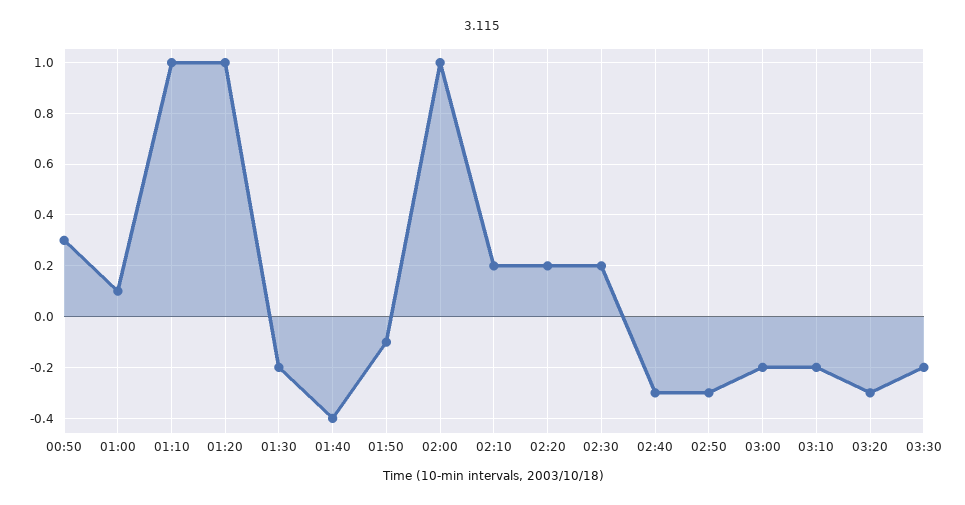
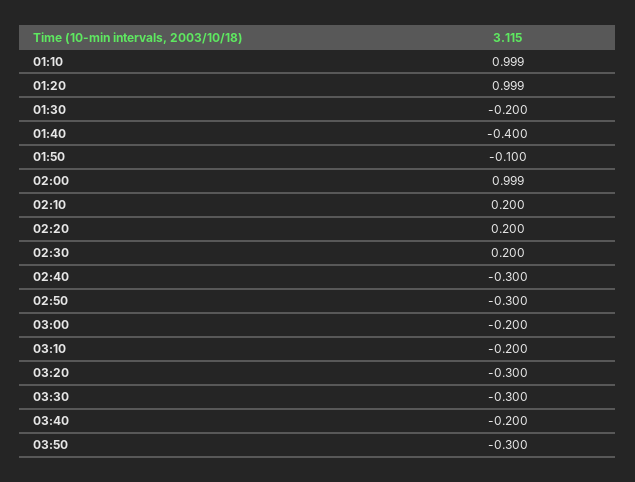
00:50: 0.3 -> none
01:00: 0.1 -> none
03:30: -0.2 -> -0.3
03:40: none -> -0.2
03:50: none -> -0.3

